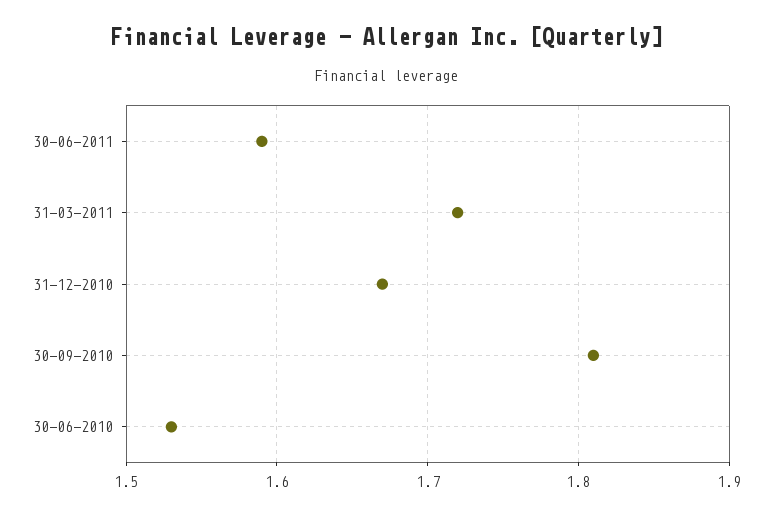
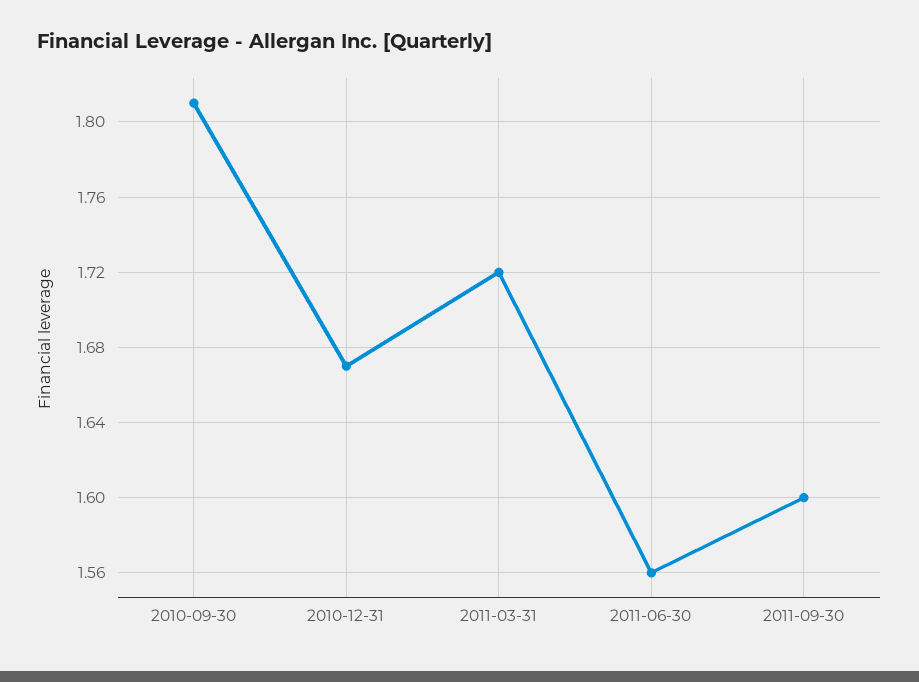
30-06-2011: 1.59 -> 1.56
30-06-2010: 1.53 -> none
2011-09-30: none -> 1.6

